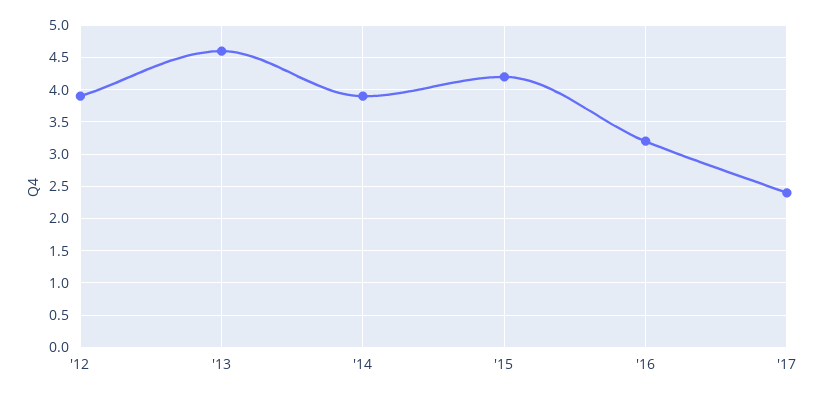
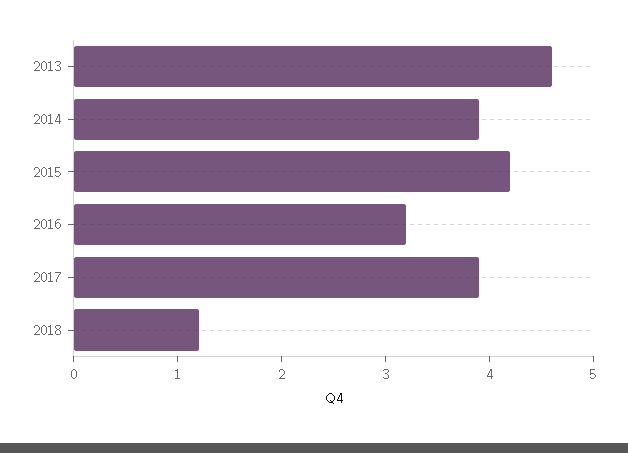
'12: 3.9 -> none
'17: 2.4 -> 3.9
2018: none -> 1.2

